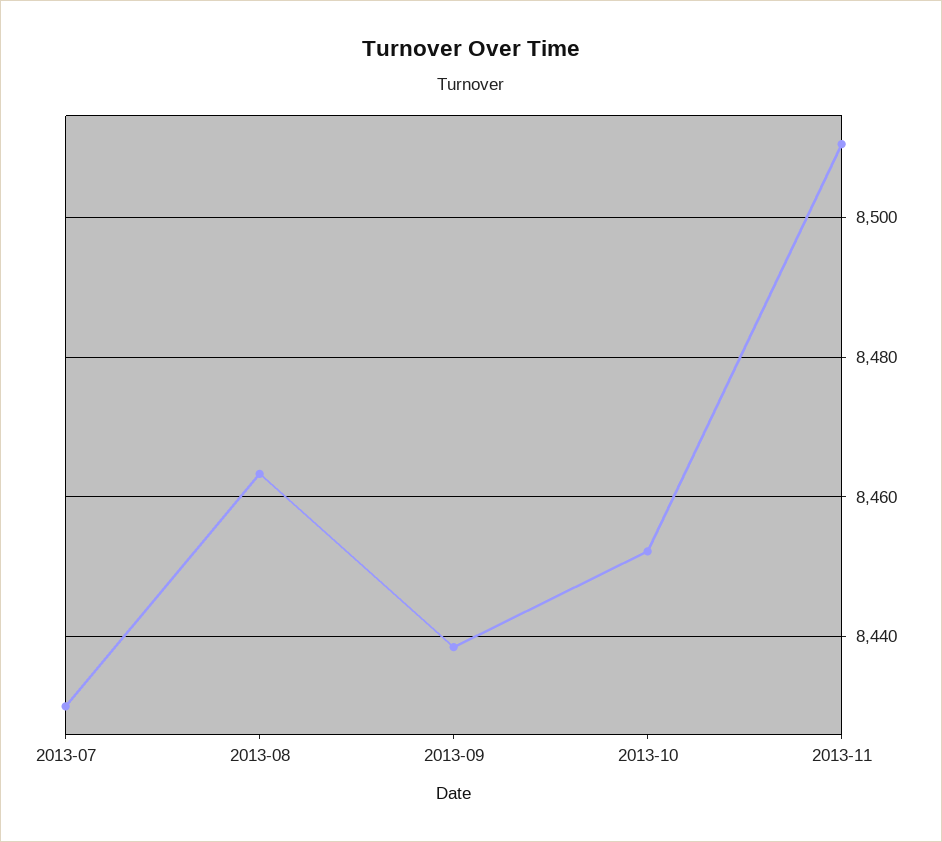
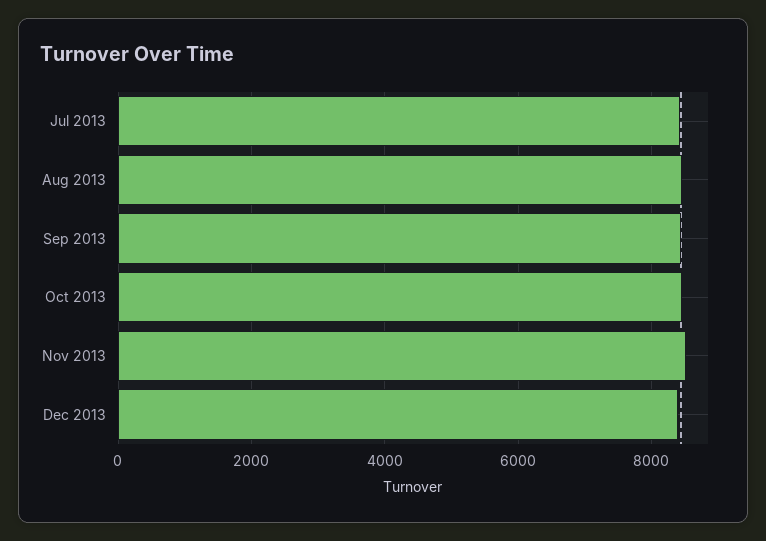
Dec 2013: none -> 8400

